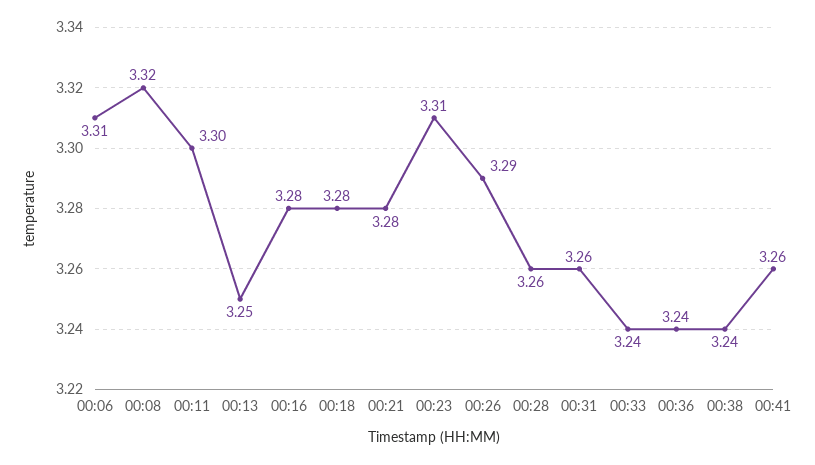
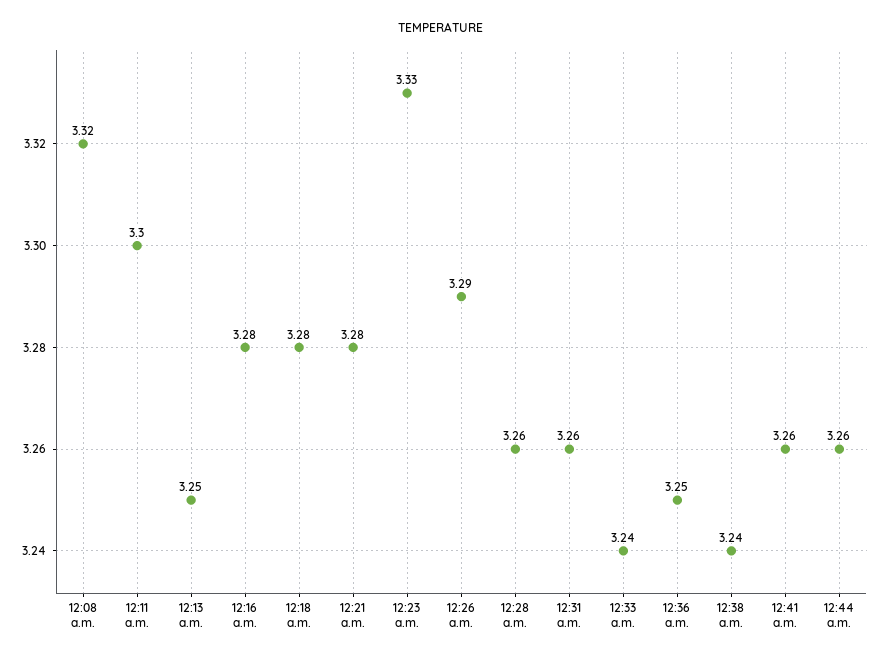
00:06: 3.31 -> none
00:23: 3.31 -> 3.33
00:36: 3.24 -> 3.25
12:44 a.m.: none -> 3.26

